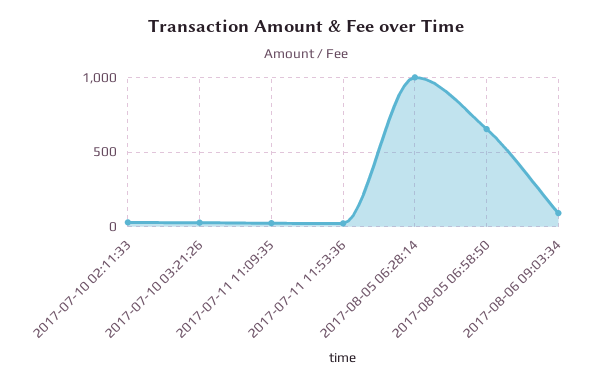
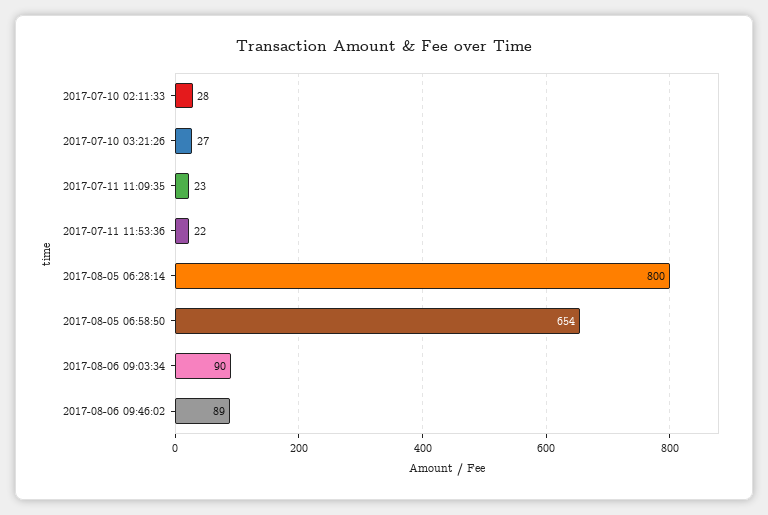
2017-08-05 06:28:14: 1000 -> 800
2017-08-06 09:46:02: none -> 89

